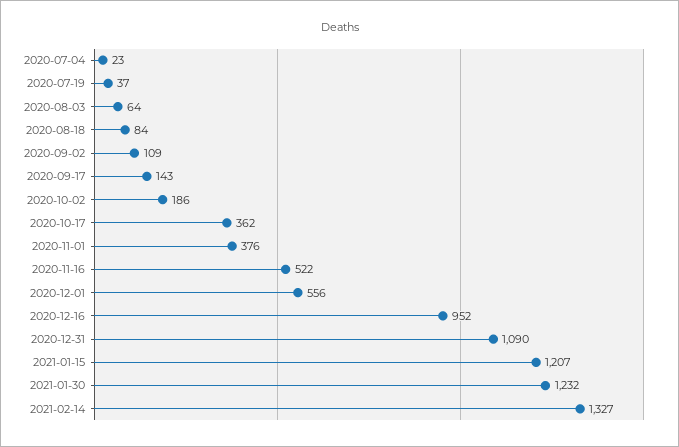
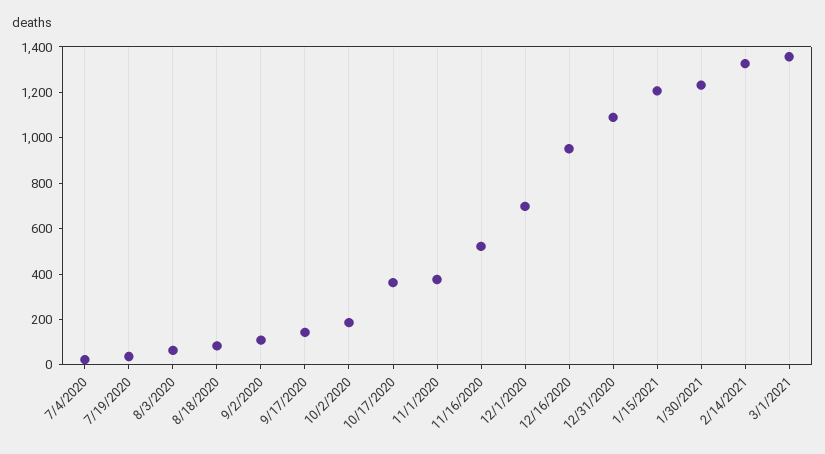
2020-12-01: 556 -> 700
3/1/2021: none -> 1350

